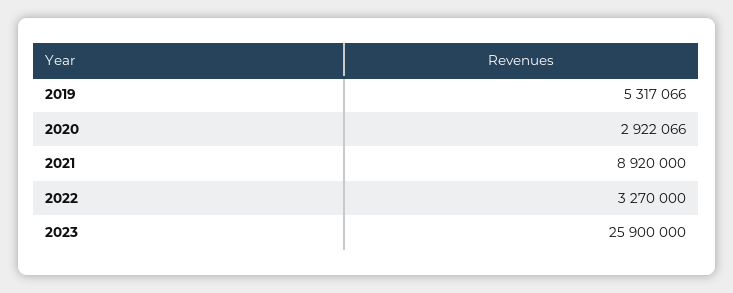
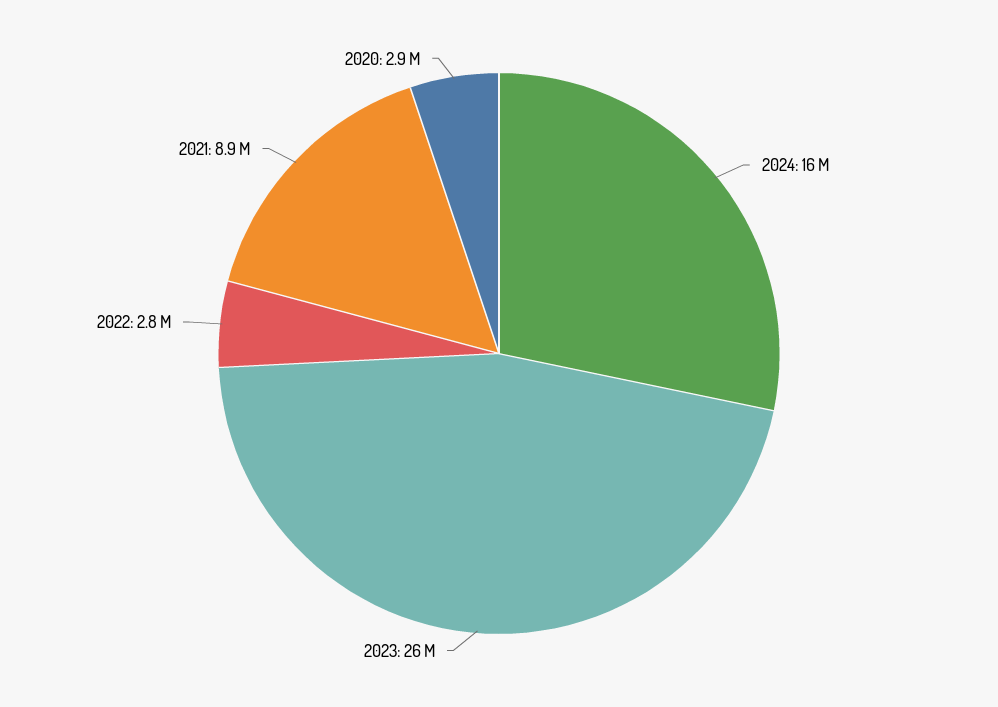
2019: 5317066 -> none
2022: 3270000 -> 2800000
2024: none -> 16000000

